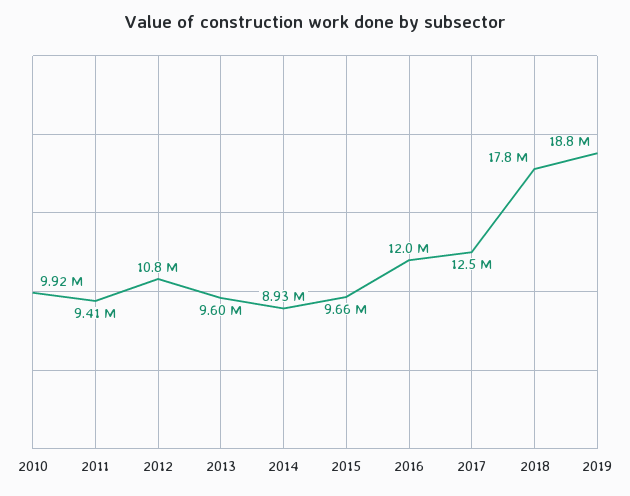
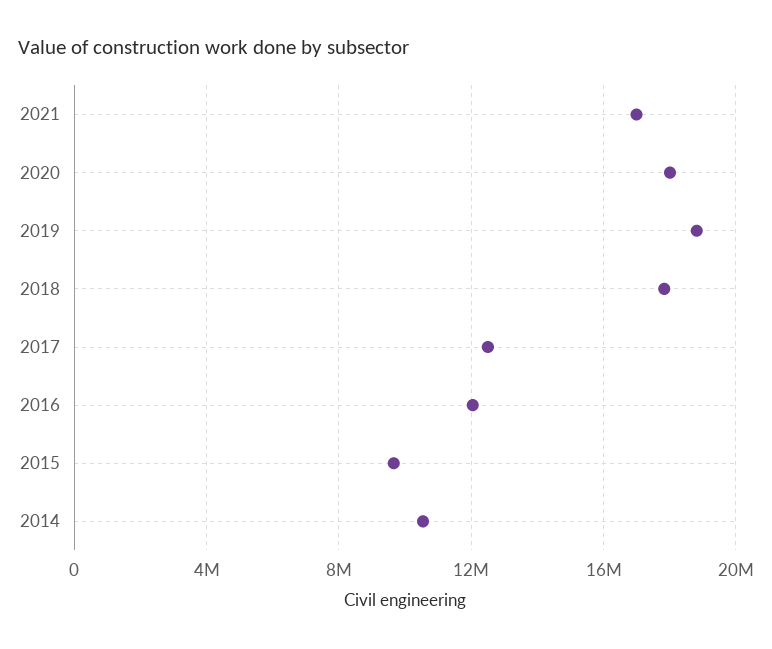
2010: 9920000 -> none
2011: 9410000 -> none
2012: 10800000 -> none
2013: 9600000 -> none
2014: 8930000 -> 10500000
2021: none -> 17000000
2020: none -> 18000000

